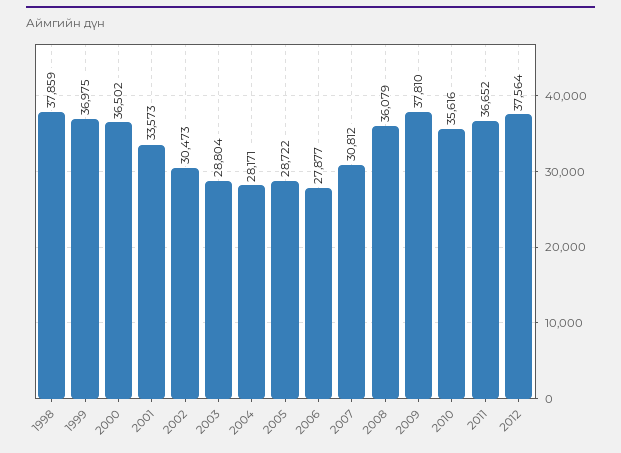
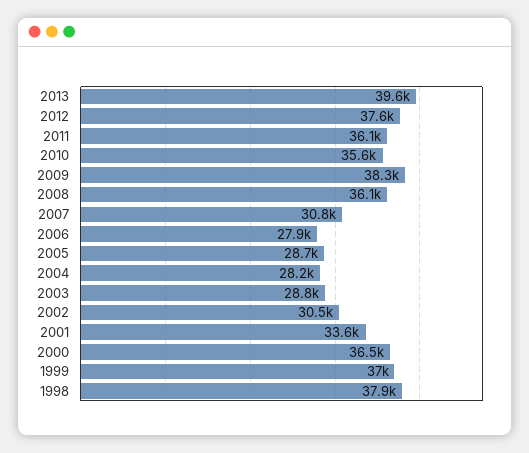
2009: 37810 -> 38300
2011: 36652 -> 36100
2013: none -> 39600

